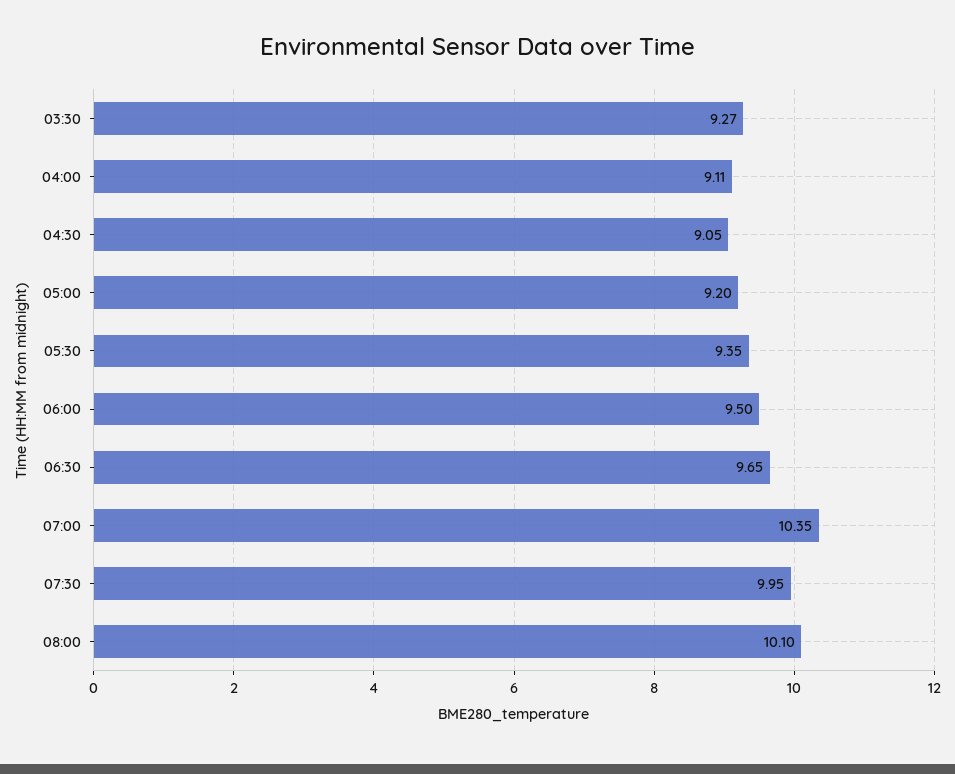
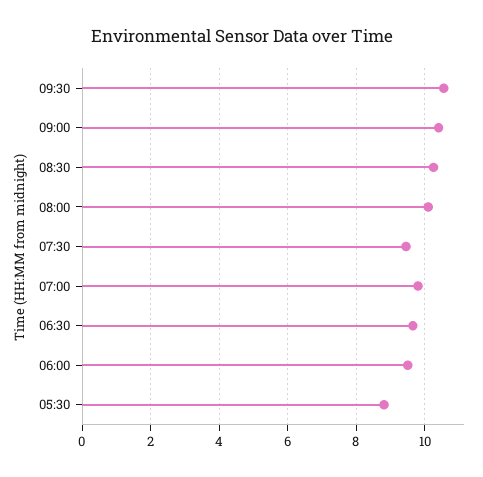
03:30: 9.27 -> none
04:00: 9.11 -> none
04:30: 9.05 -> none
05:00: 9.2 -> none
05:30: 9.35 -> 8.8
07:00: 10.35 -> 9.8
07:30: 9.95 -> 9.4
09:30: none -> 10.6
09:00: none -> 10.4
08:30: none -> 10.2

